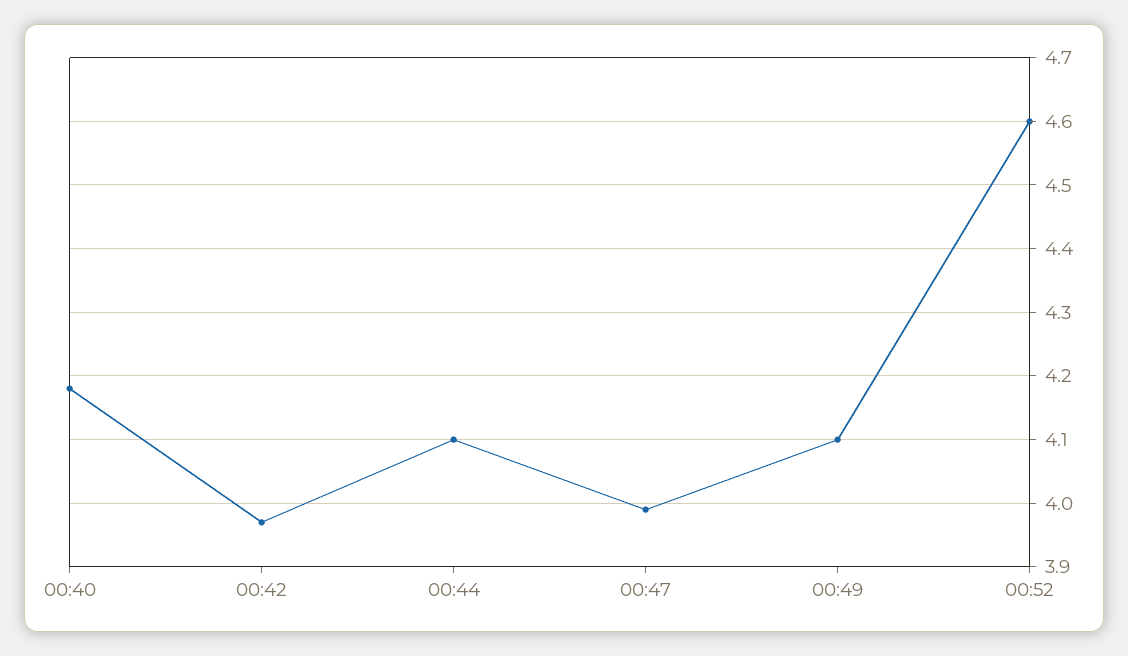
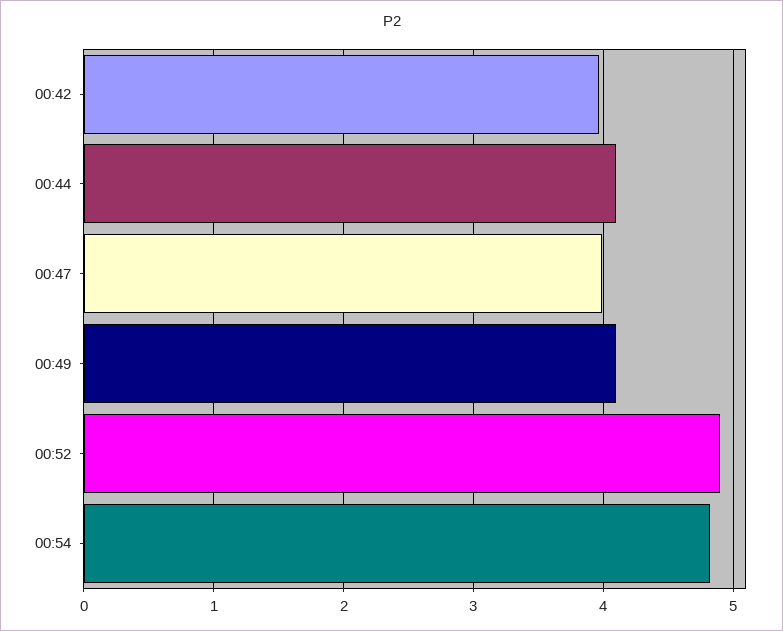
00:40: 4.18 -> none
00:52: 4.6 -> 4.9
00:54: none -> 4.8

